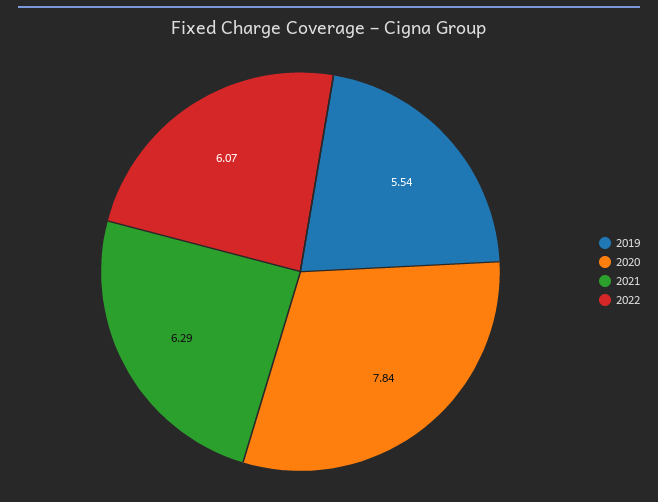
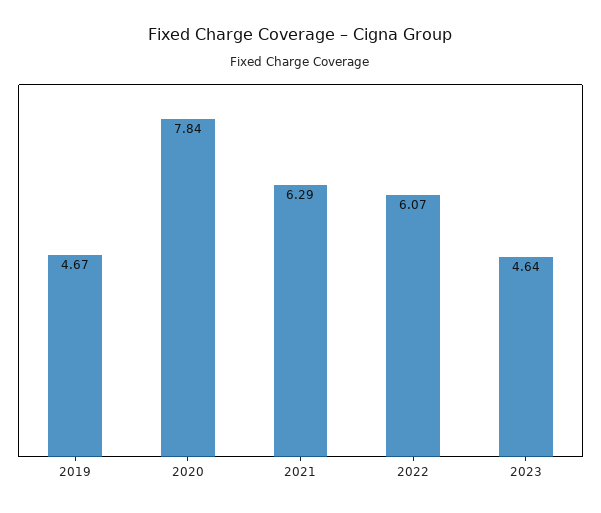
2019: 5.54 -> 4.67
2023: none -> 4.64

